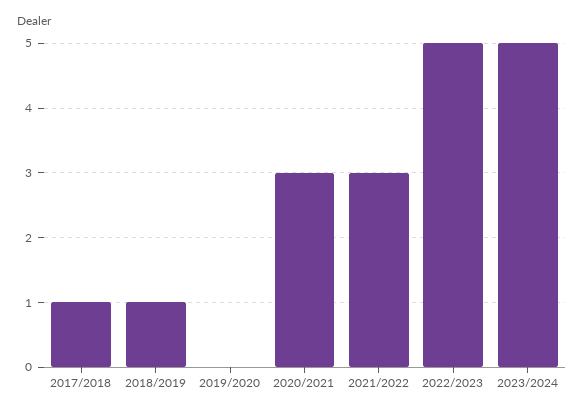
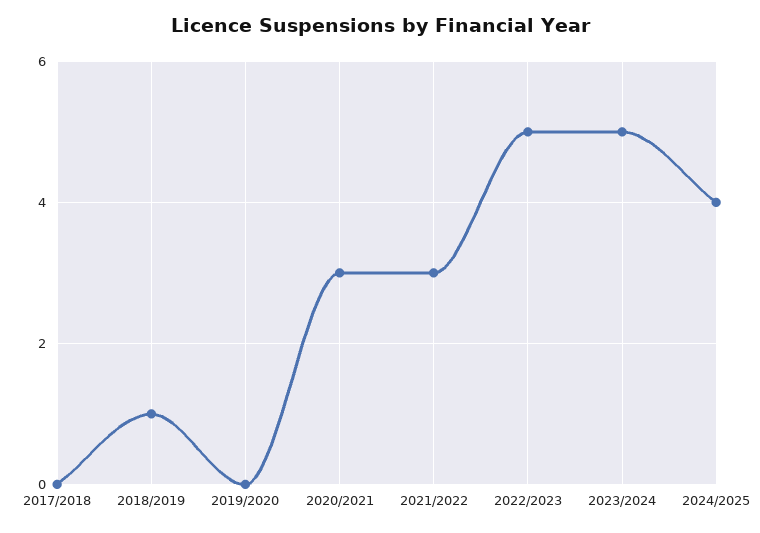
2017/2018: 1 -> 0
2024/2025: none -> 4

